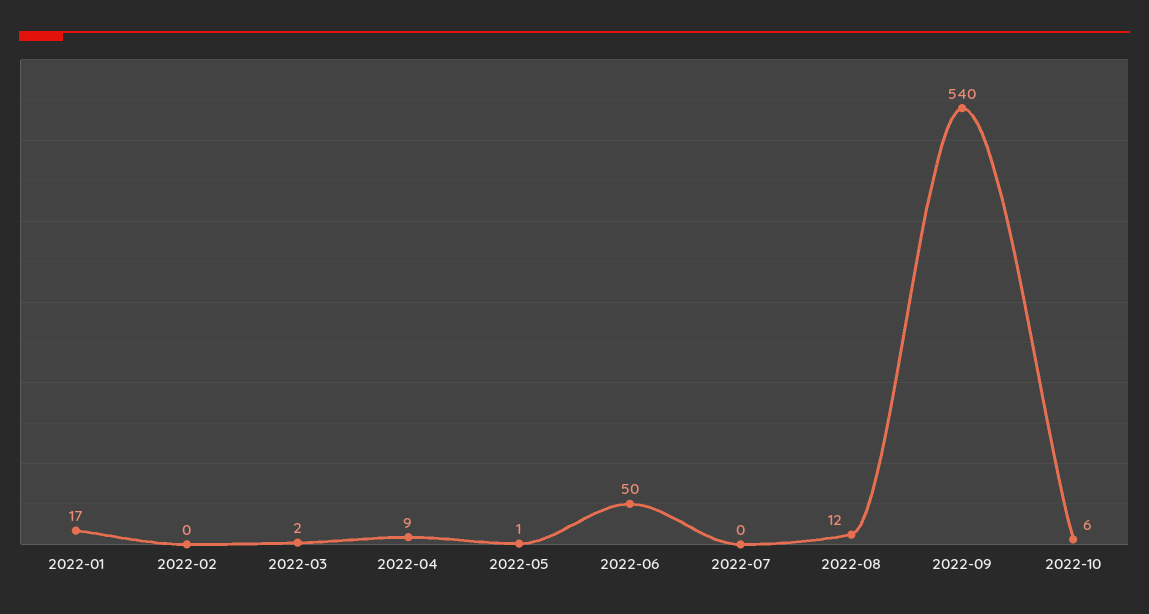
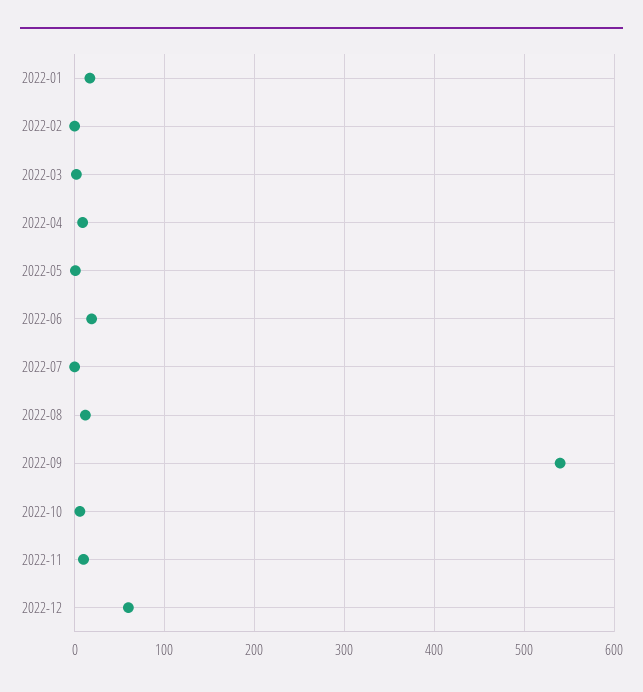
2022-06: 50 -> 20
2022-11: none -> 10
2022-12: none -> 60

